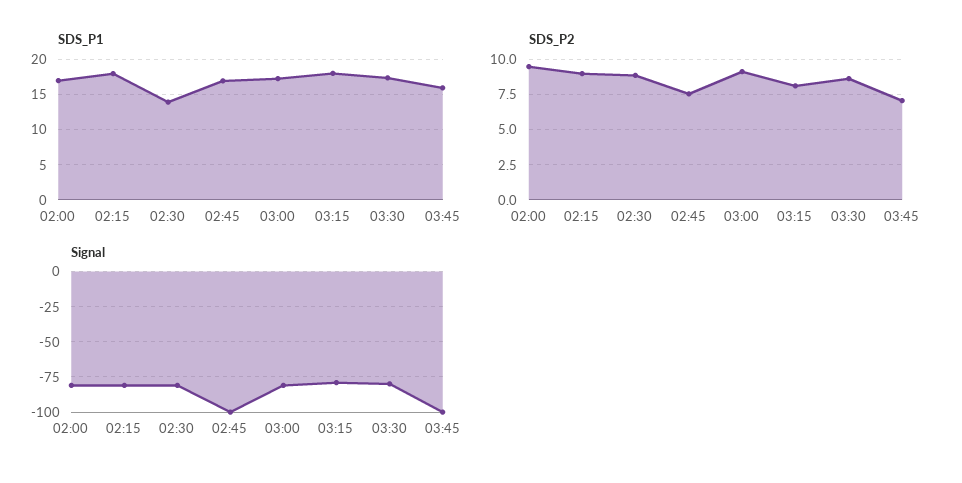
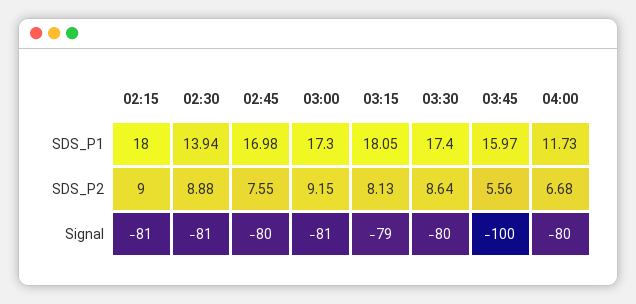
SDS_P1, 02:00: 17 -> none
SDS_P2, 02:00: 9.5 -> none
SDS_P2, 03:45: 7 -> 5.56
Signal, 02:00: -80 -> none
Signal, 02:45: -100 -> -80
SDS_P1, 04:00: none -> 11.73
SDS_P2, 04:00: none -> 6.68
Signal, 04:00: none -> -80

